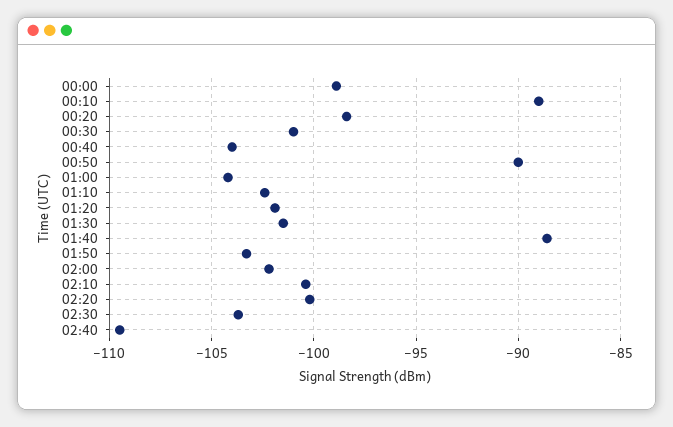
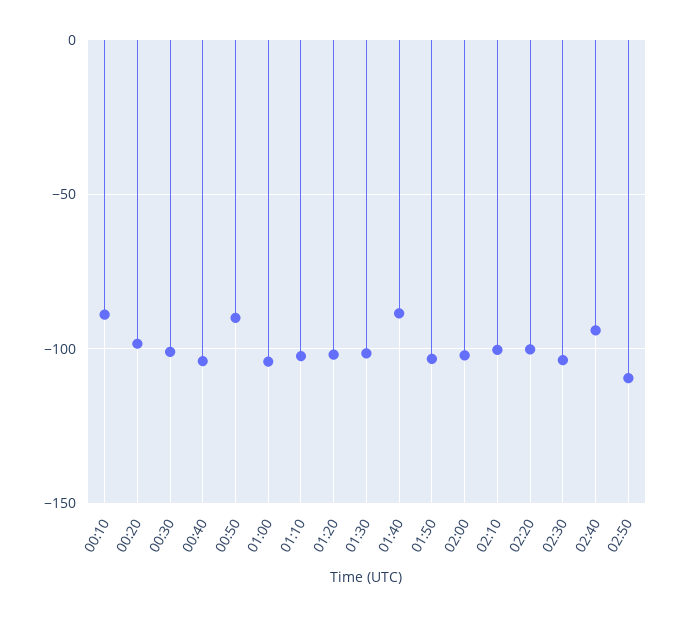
00:00: -99 -> none
02:40: -109.5 -> -95
02:50: none -> -110

